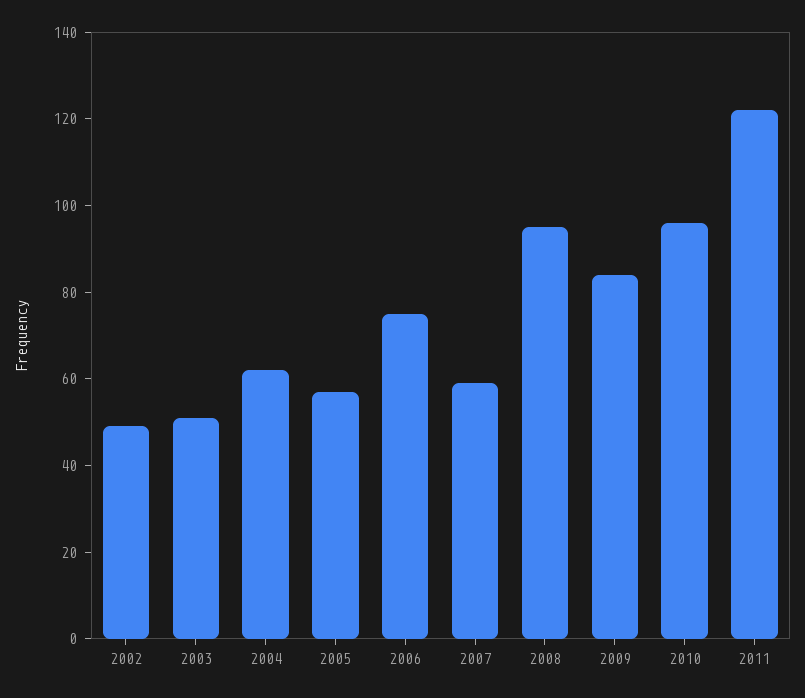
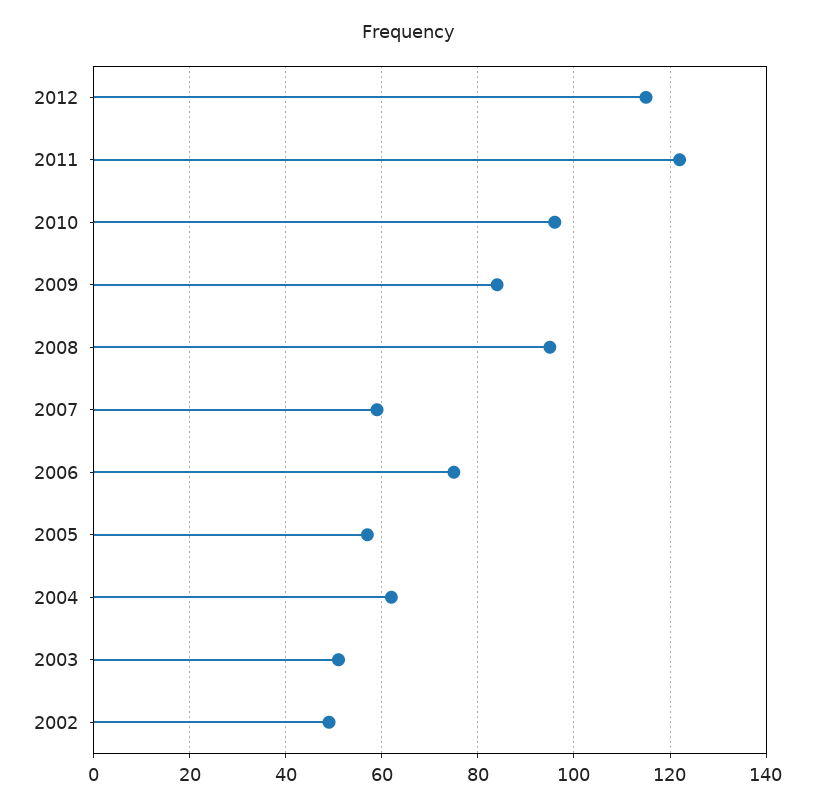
2012: none -> 115

